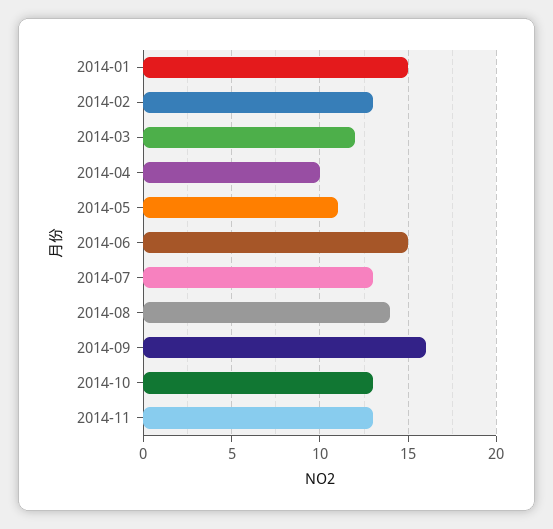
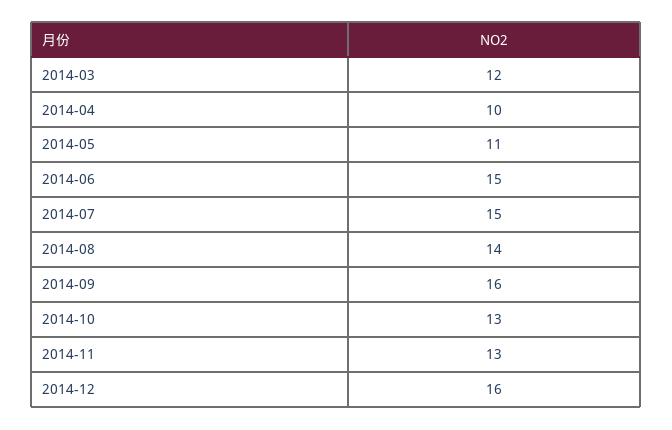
2014-01: 15 -> none
2014-02: 13 -> none
2014-07: 13 -> 15
2014-12: none -> 16

